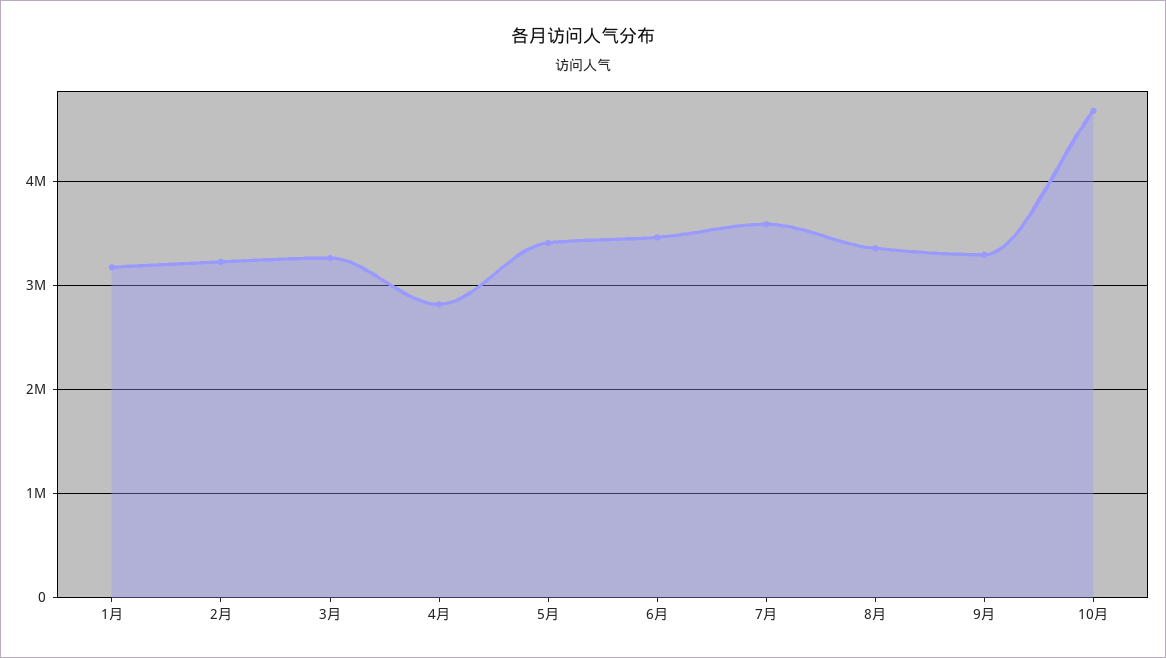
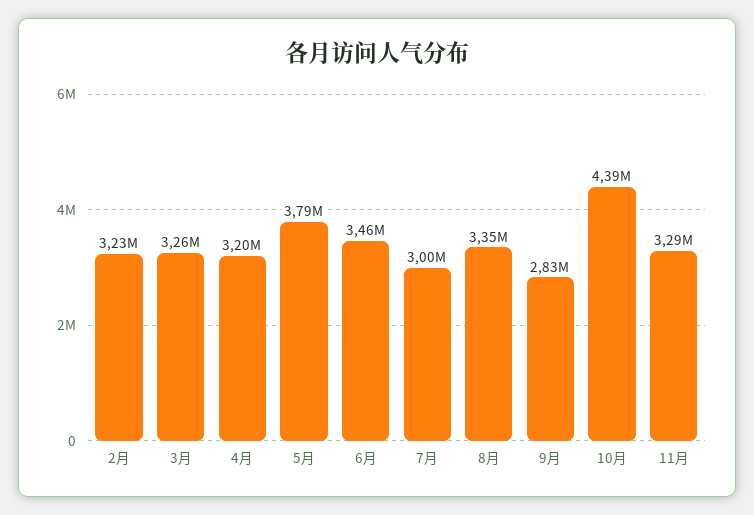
1月: 3200000 -> none
4月: 2800000 -> 3200000
5月: 3400000 -> 3790000
7月: 3600000 -> 3000000
9月: 3300000 -> 2830000
10月: 4700000 -> 4390000
11月: none -> 3290000

